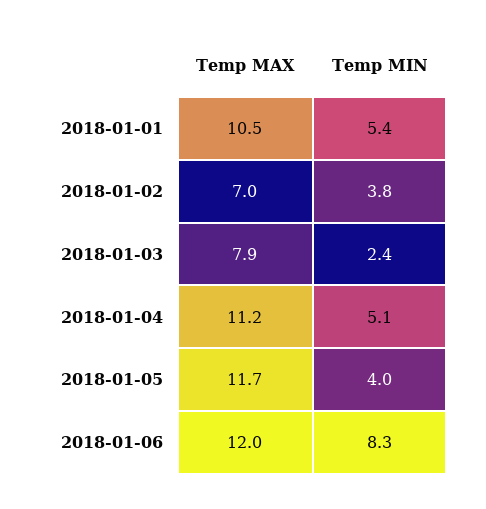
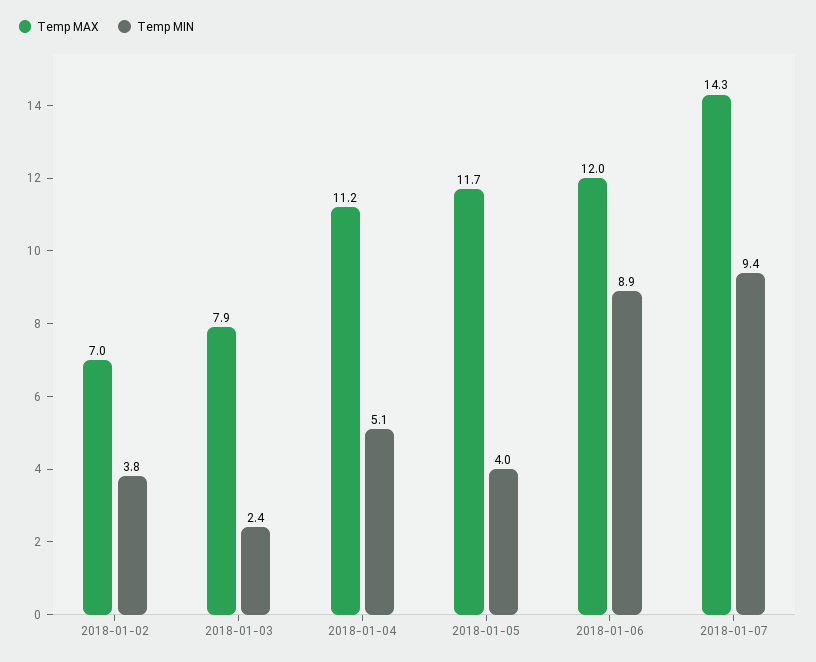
Temp MAX, 2018-01-01: 10.5 -> none
Temp MIN, 2018-01-01: 5.4 -> none
Temp MIN, 2018-01-06: 8.3 -> 8.9
Temp MAX, 2018-01-07: none -> 14.3
Temp MIN, 2018-01-07: none -> 9.4

